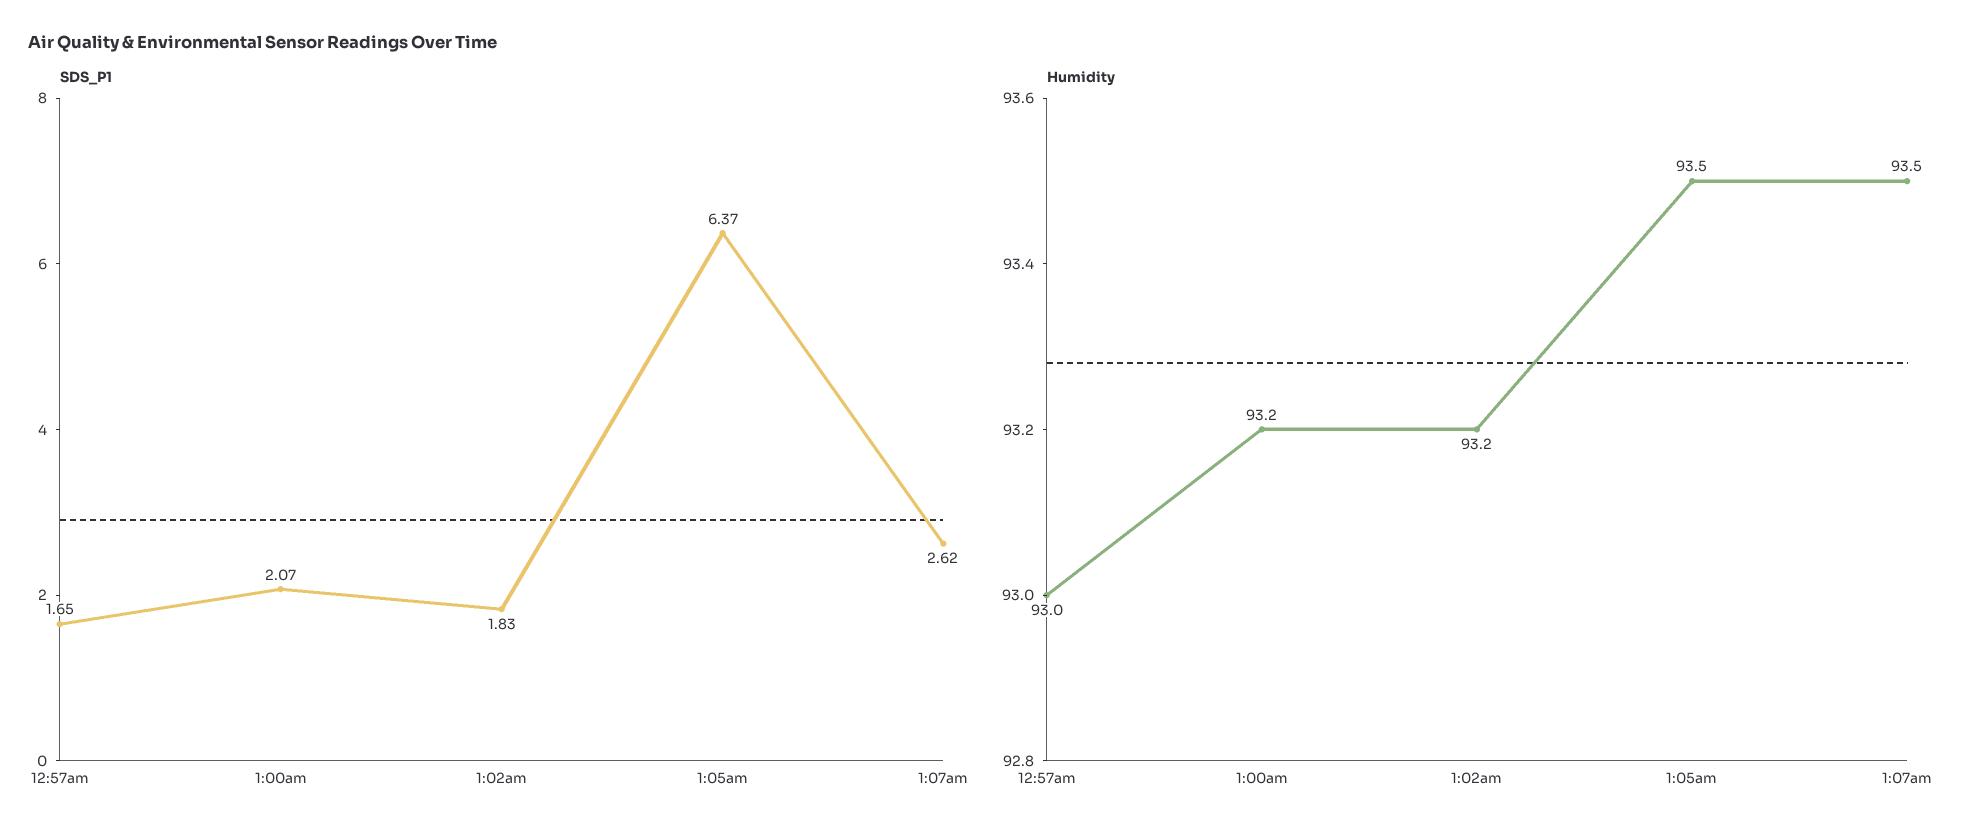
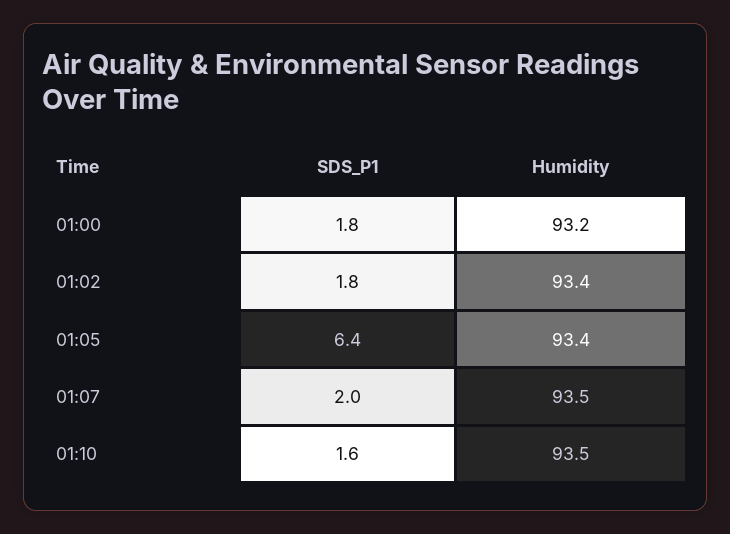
SDS_P1, 12:57am: 1.65 -> none
SDS_P1, 1:00am: 2.07 -> 1.8
SDS_P1, 1:07am: 2.62 -> 2
Humidity, 12:57am: 93 -> none
Humidity, 1:02am: 93.2 -> 93.4
Humidity, 1:05am: 93.5 -> 93.4
SDS_P1, 01:10: none -> 1.6
Humidity, 01:10: none -> 93.5

